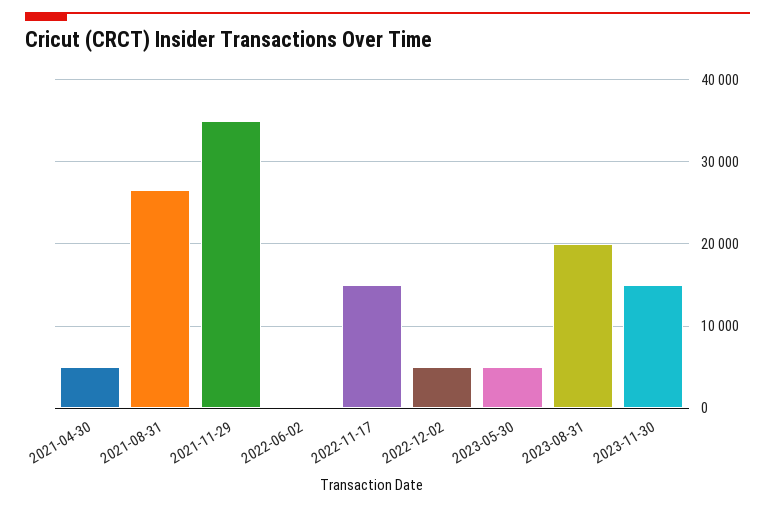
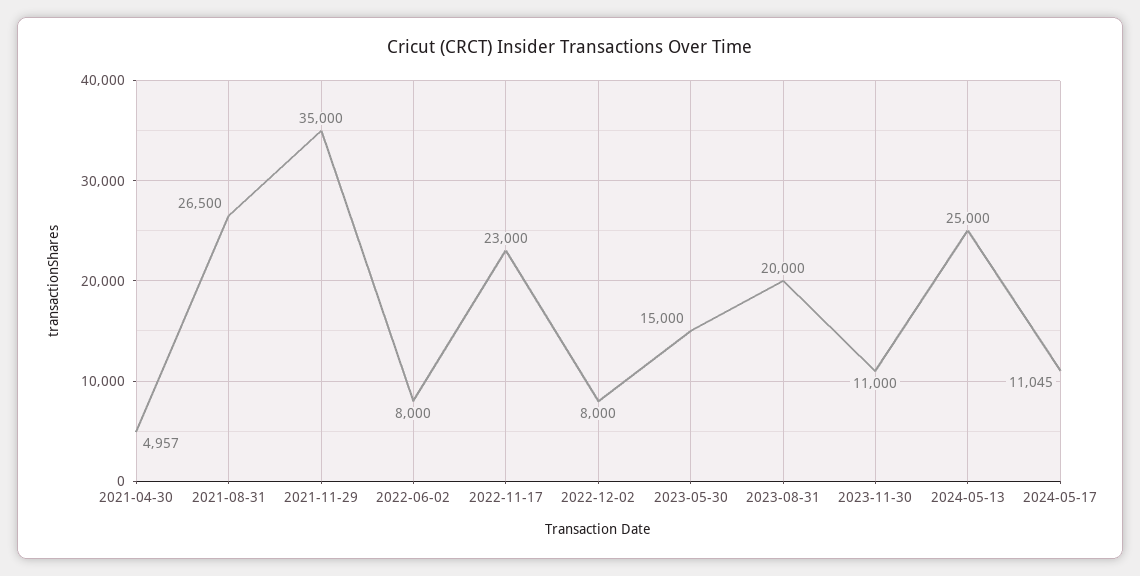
2022-06-02: 0 -> 8000
2022-11-17: 15000 -> 23000
2022-12-02: 5000 -> 8000
2023-05-30: 5000 -> 15000
2023-11-30: 15000 -> 11000
2024-05-13: none -> 25000
2024-05-17: none -> 11045

